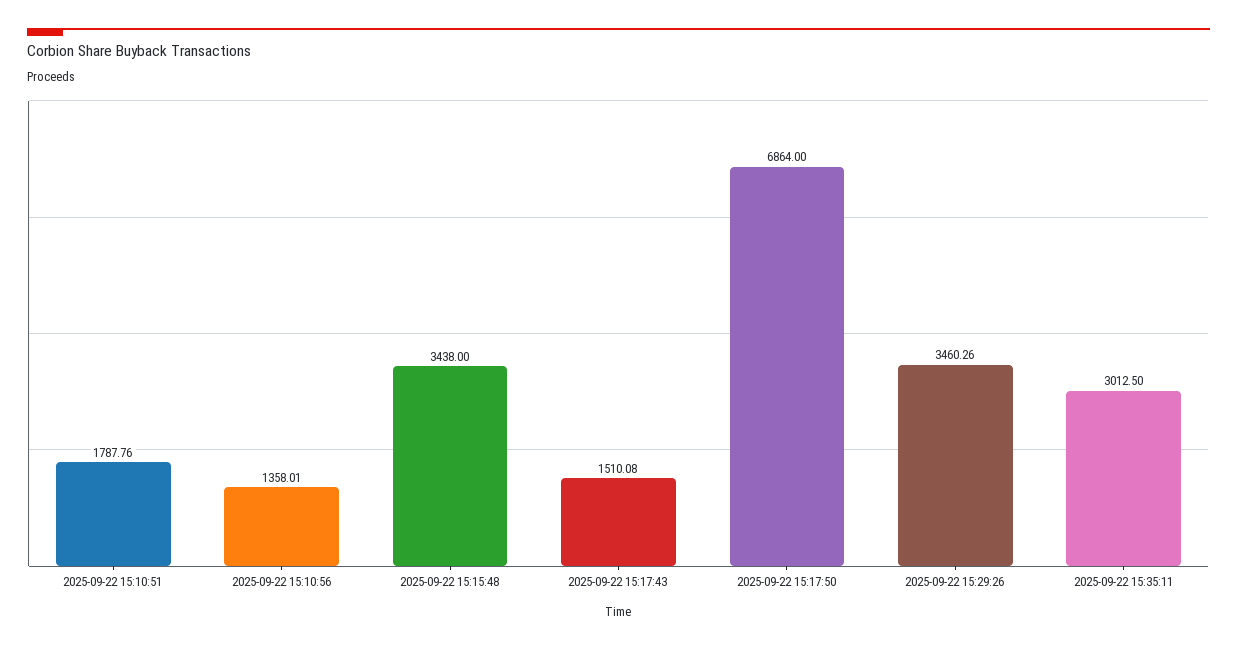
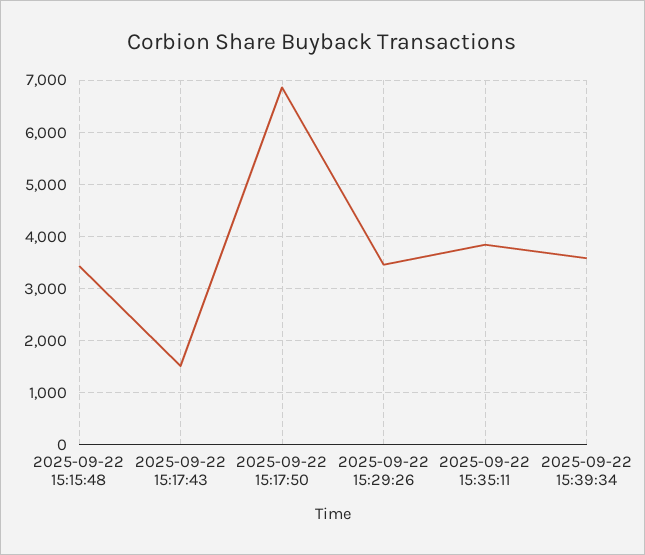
2025-09-22 15:10:51: 1787.76 -> none
2025-09-22 15:10:56: 1358.01 -> none
2025-09-22 15:35:11: 3012.5 -> 3800
2025-09-22 15:39:34: none -> 3600

